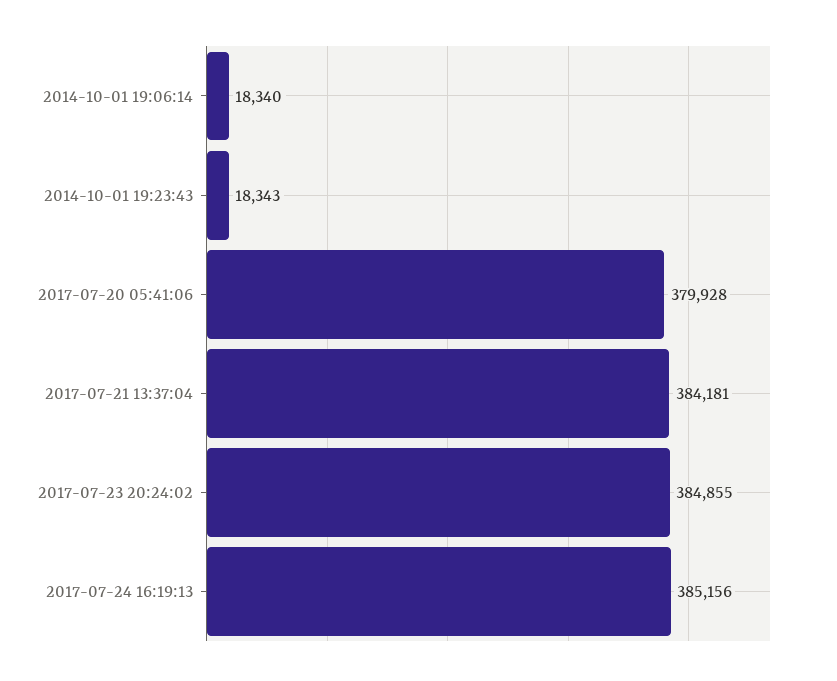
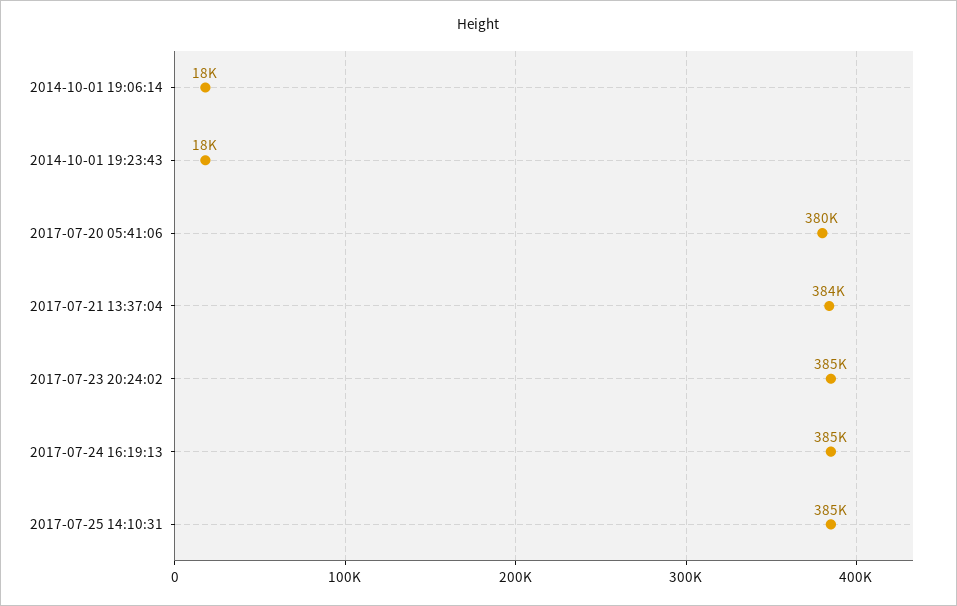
2017-07-25 14:10:31: none -> 385000

